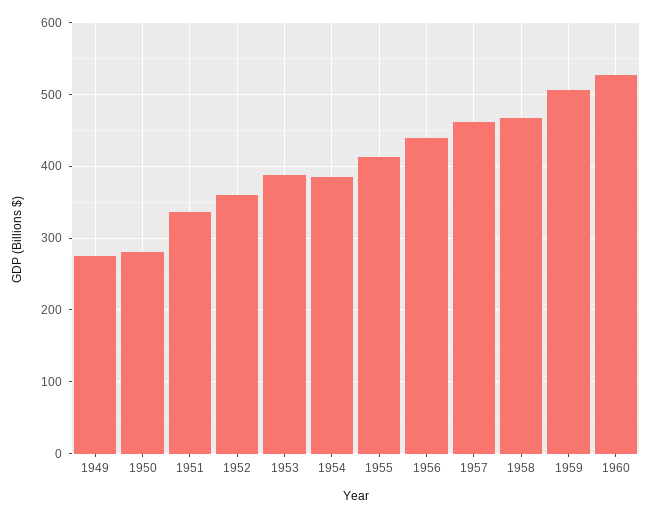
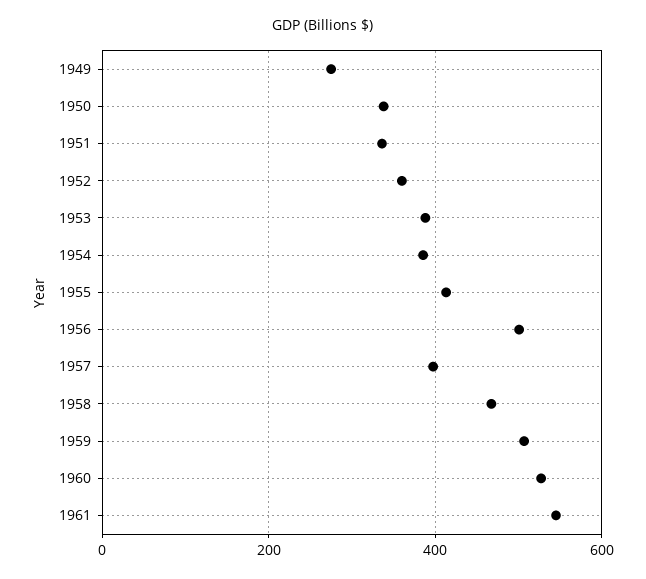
1950: 280 -> 340
1956: 440 -> 500
1957: 460 -> 400
1961: none -> 540

